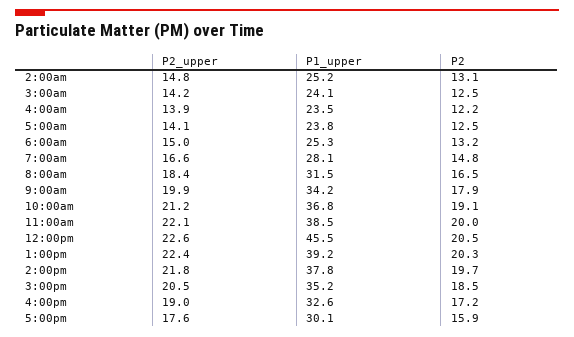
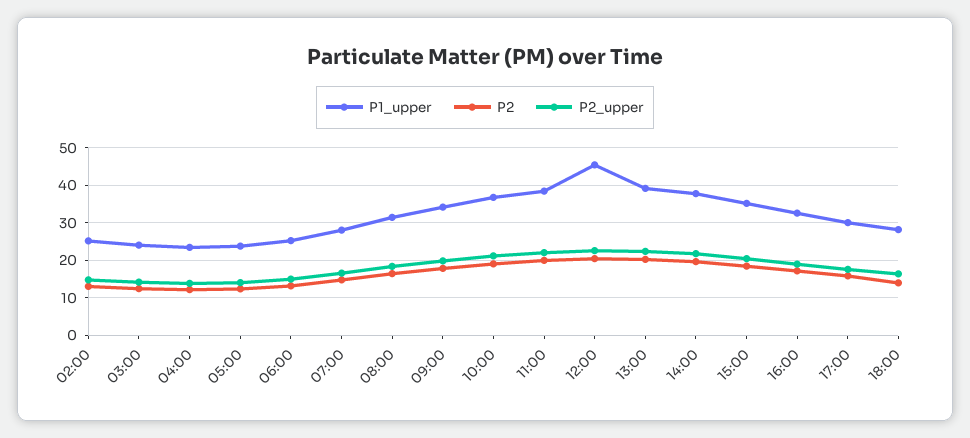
P1_upper, 18:00: none -> 28
P2, 18:00: none -> 14
P2_upper, 18:00: none -> 16

